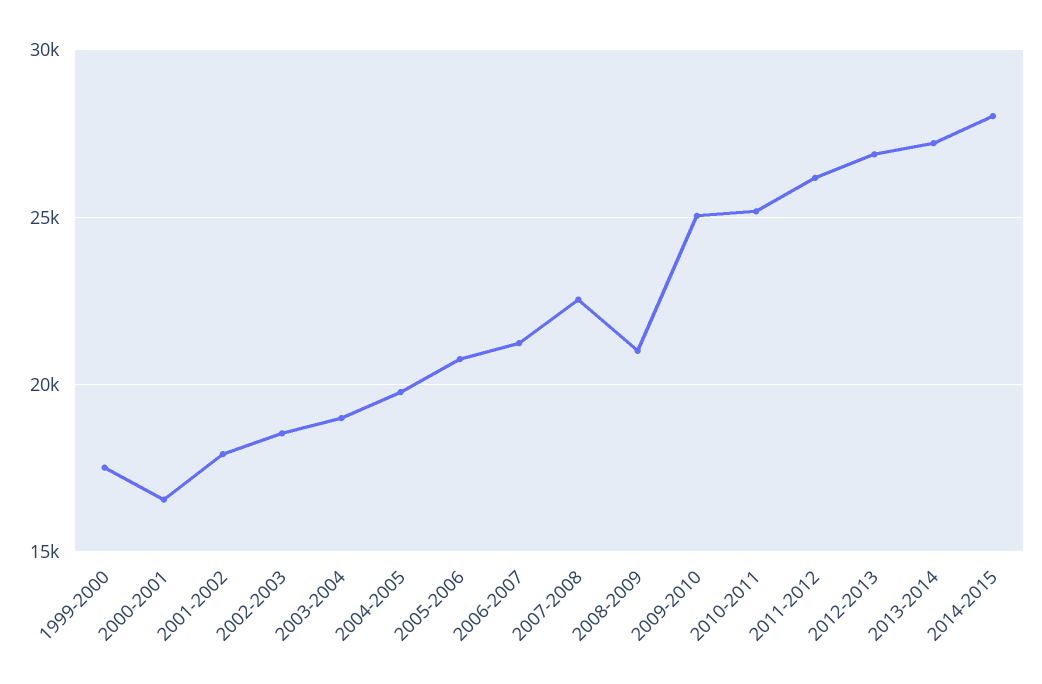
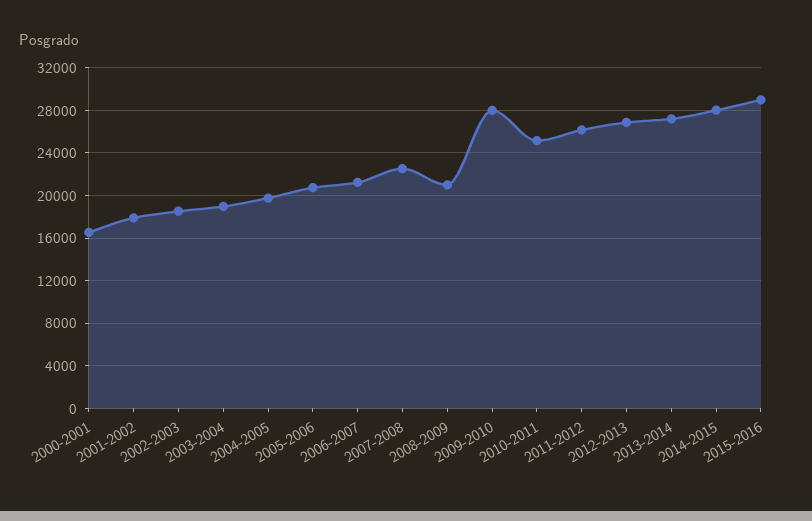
1999-2000: 17500 -> none
2009-2010: 25000 -> 28000
2015-2016: none -> 29000

